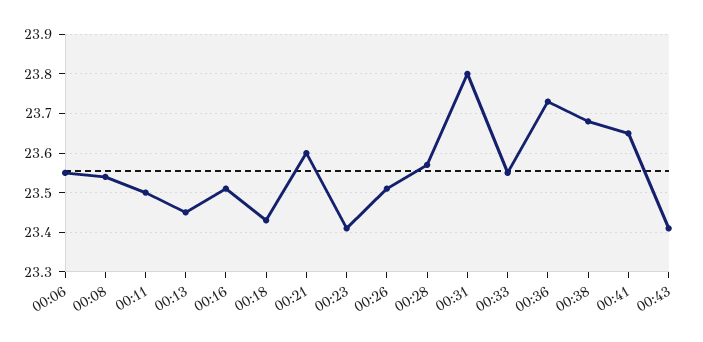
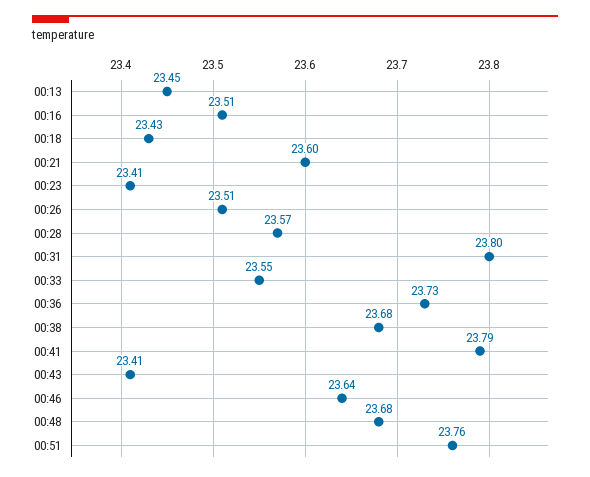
00:06: 23.55 -> none
00:08: 23.55 -> none
00:11: 23.5 -> none
00:41: 23.65 -> 23.79
00:46: none -> 23.64
00:48: none -> 23.68
00:51: none -> 23.76

